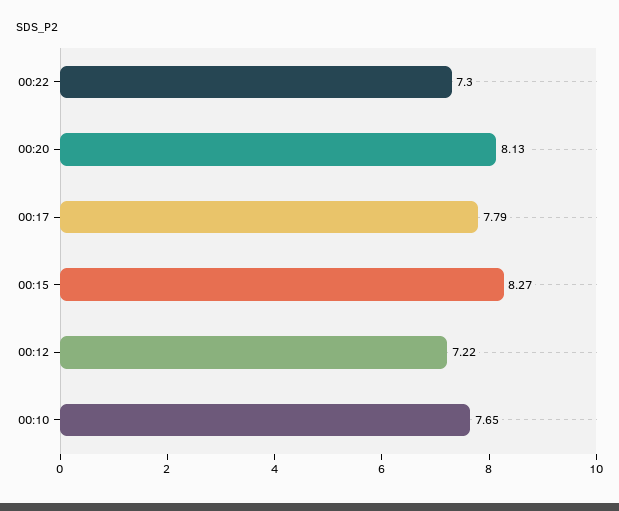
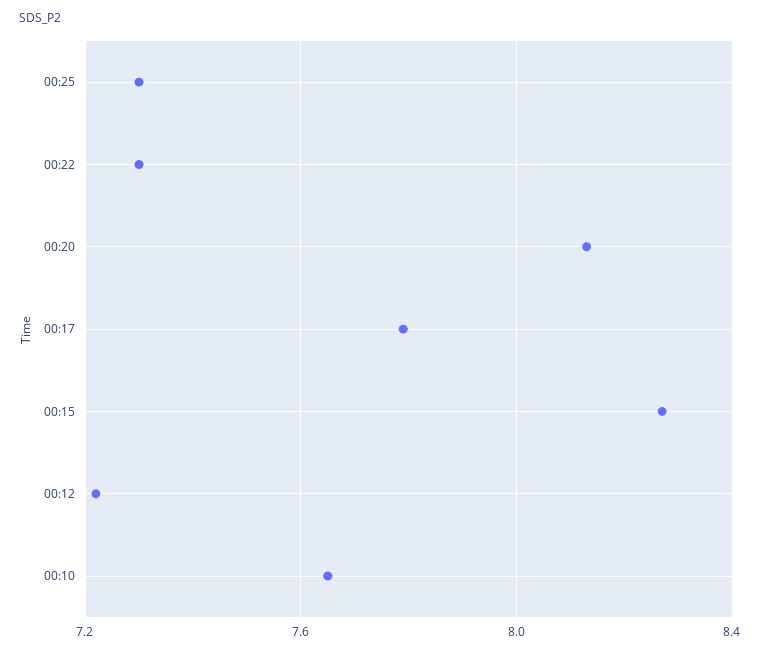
00:25: none -> 7.3

